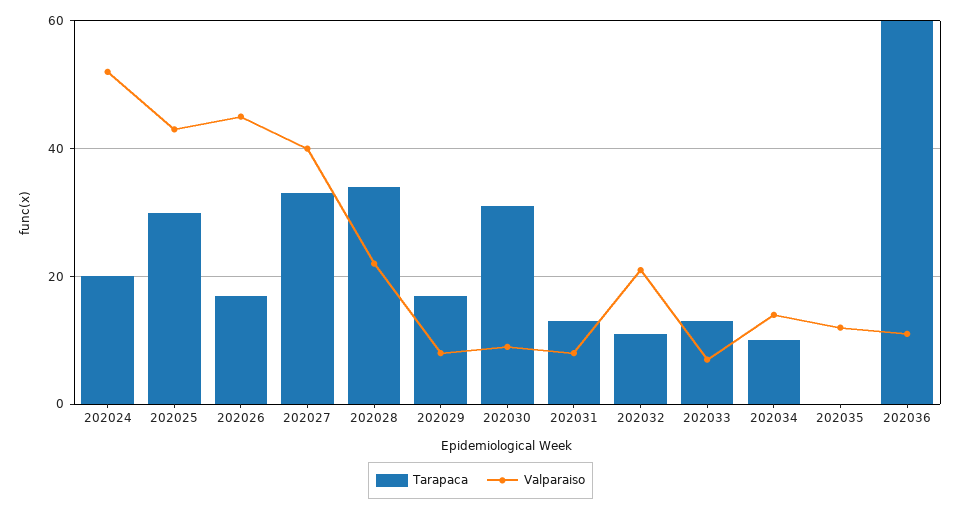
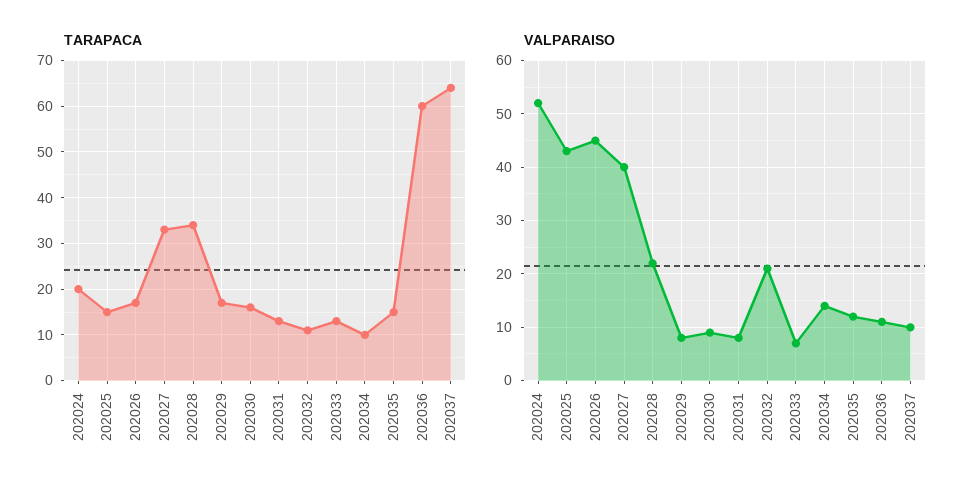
Tarapaca, 202025: 30 -> 15
Tarapaca, 202030: 30 -> 15
Tarapaca, 202035: 0 -> 15
Tarapaca, 202037: none -> 65
Valparaiso, 202037: none -> 10

